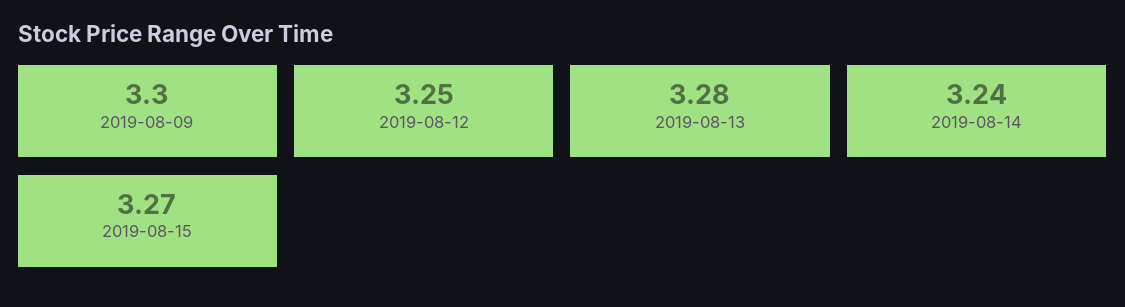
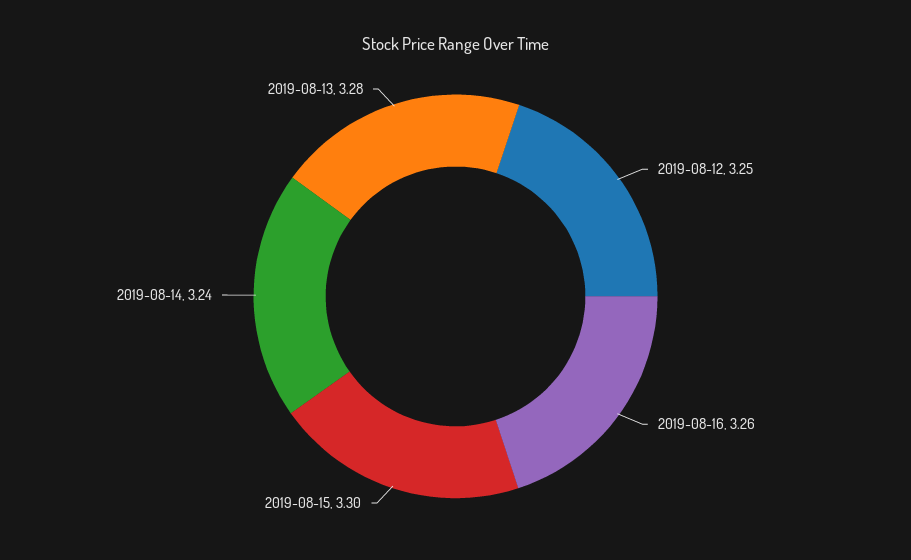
2019-08-09: 3.3 -> none
2019-08-15: 3.27 -> 3.3
2019-08-16: none -> 3.26

